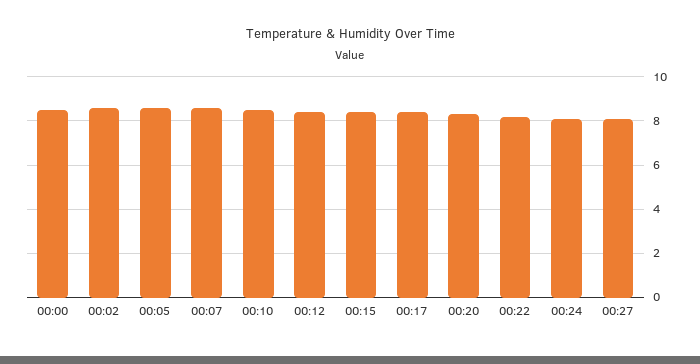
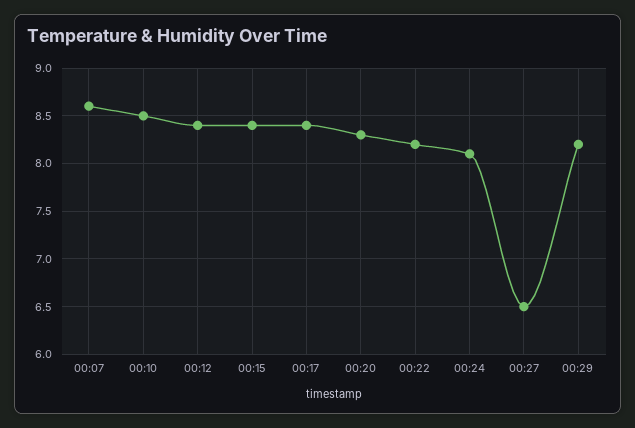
00:00: 8.5 -> none
00:02: 8.5 -> none
00:05: 8.5 -> none
00:27: 8 -> 6.5
00:29: none -> 8.2

